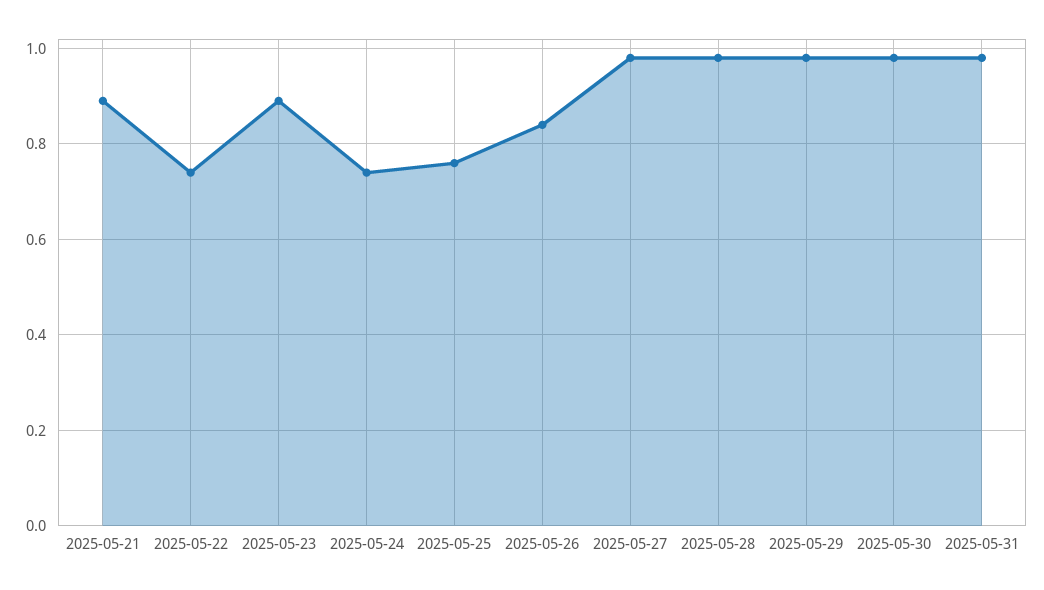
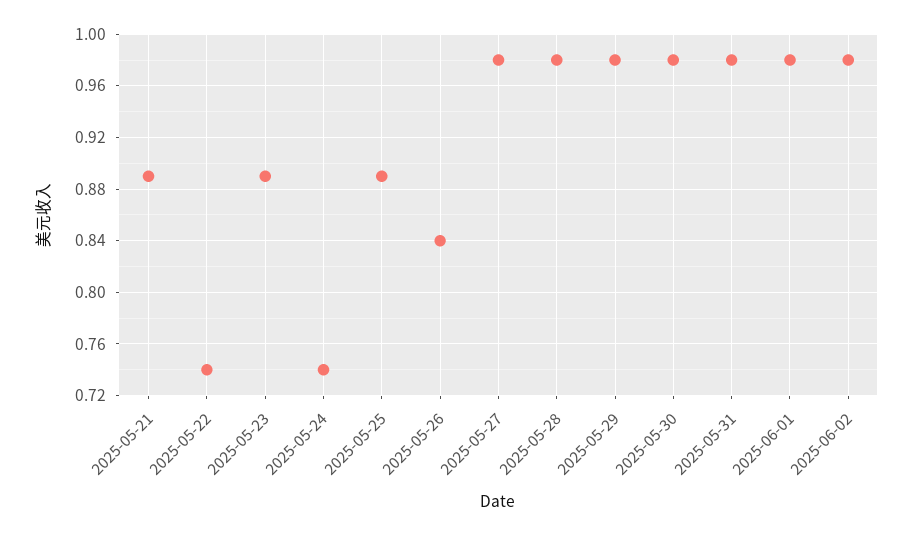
2025-05-25: 0.75 -> 0.89
2025-06-01: none -> 0.98
2025-06-02: none -> 0.98

